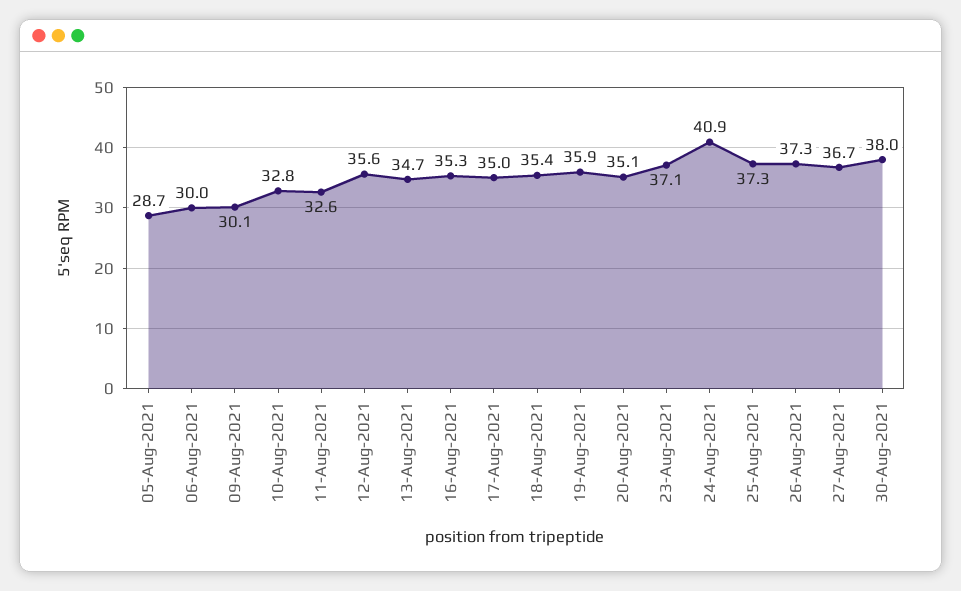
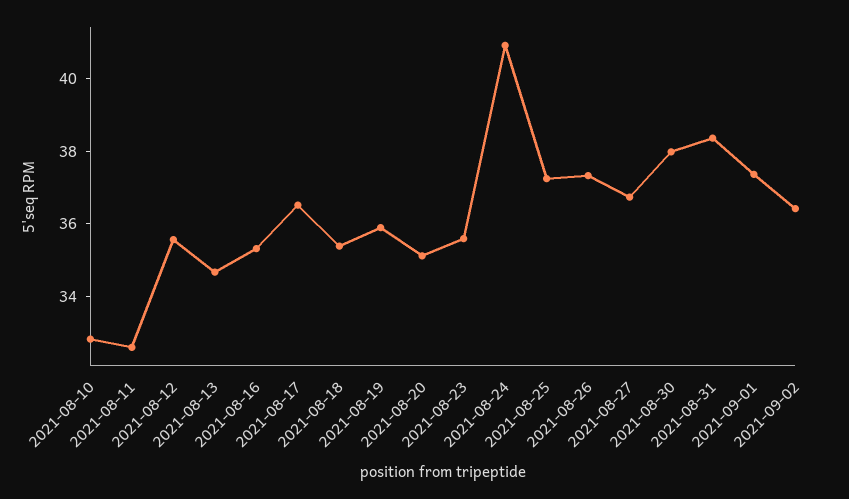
05-Aug-2021: 28.7 -> none
06-Aug-2021: 30 -> none
09-Aug-2021: 30.1 -> none
17-Aug-2021: 35 -> 36.5
23-Aug-2021: 37.1 -> 35.5
2021-08-31: none -> 38.5
2021-09-01: none -> 37.5
2021-09-02: none -> 36.5

